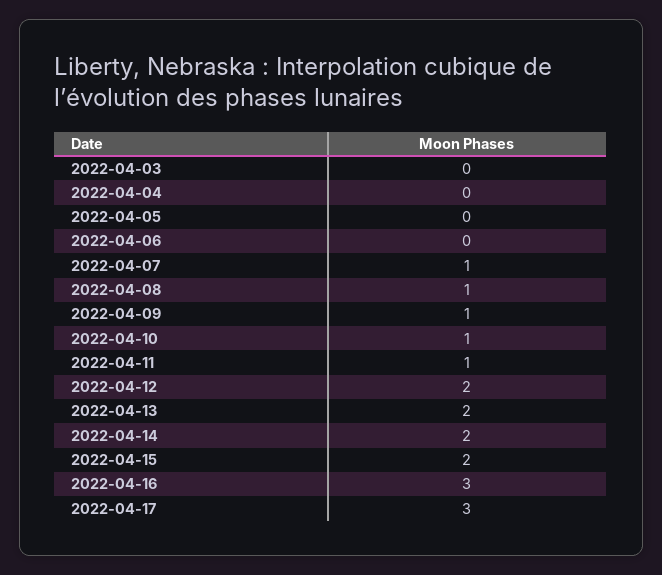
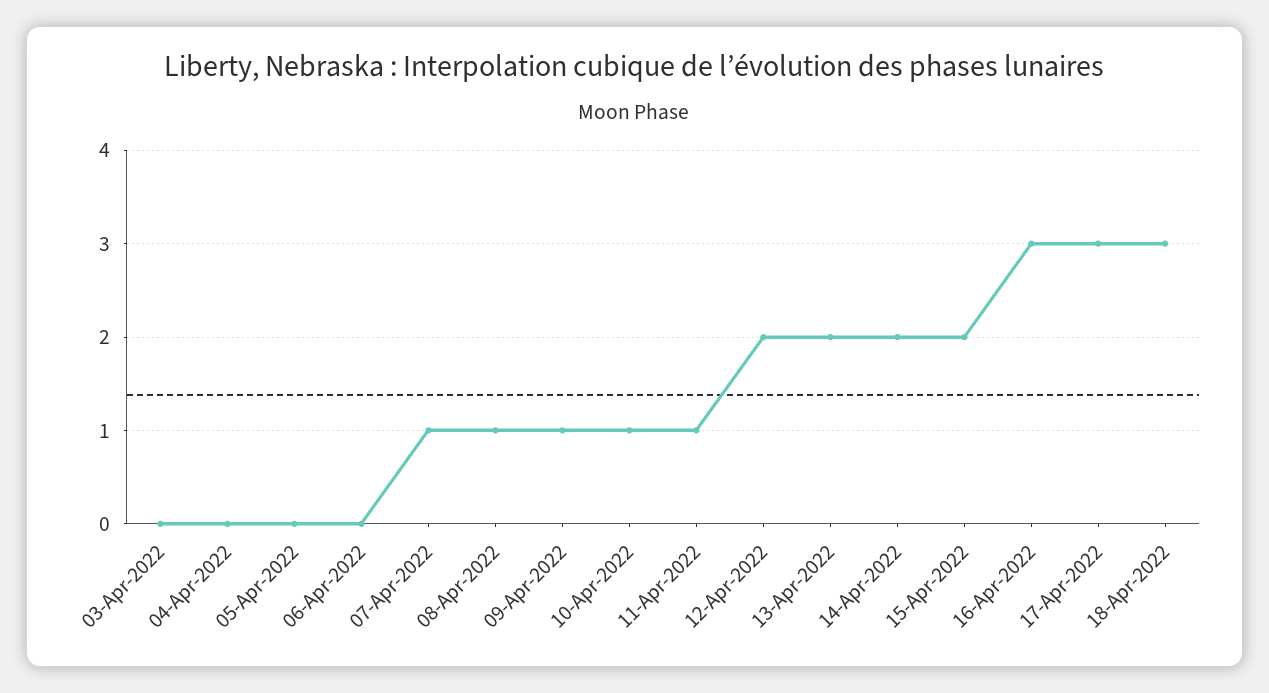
18-Apr-2022: none -> 3

